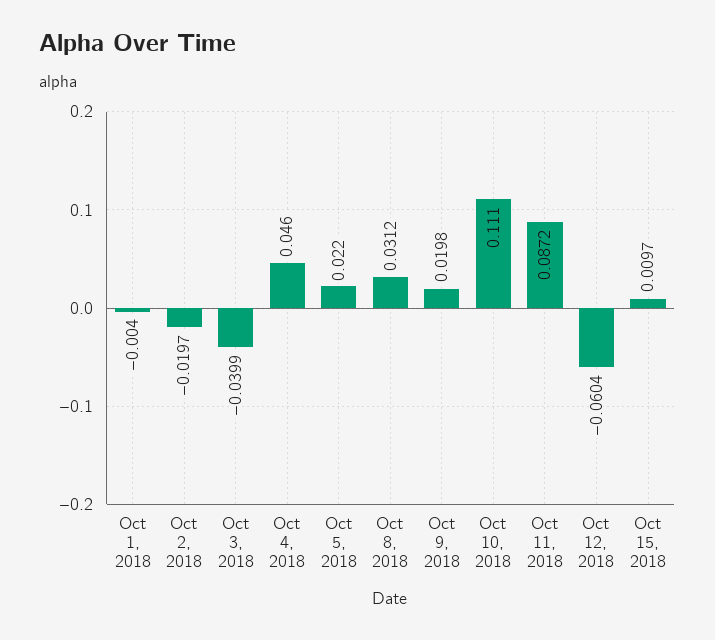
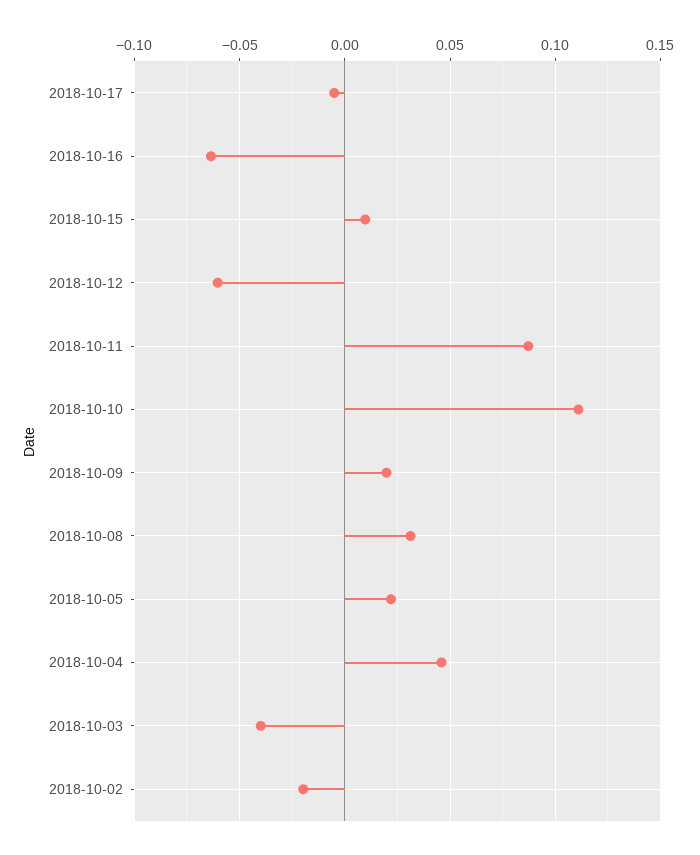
Oct 1, 2018: -0.004 -> none
2018-10-17: none -> -0.005
2018-10-16: none -> -0.065

